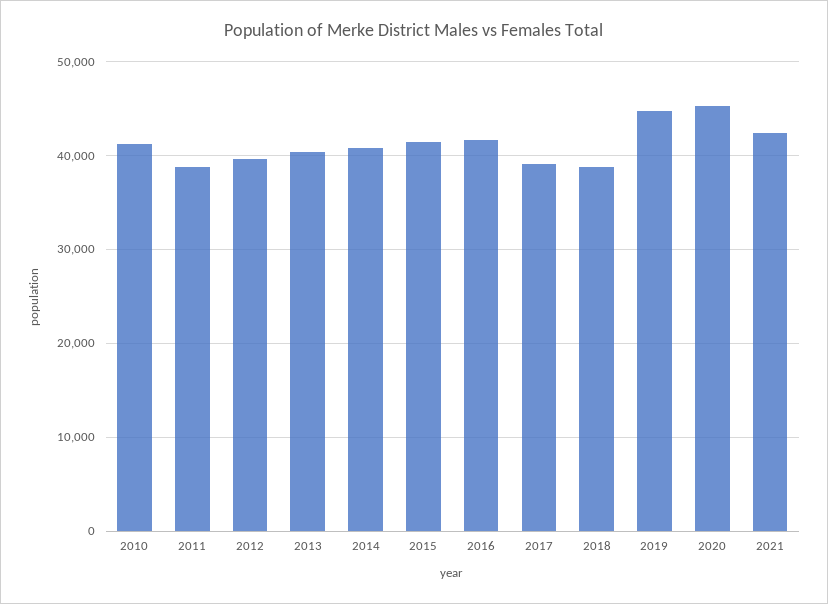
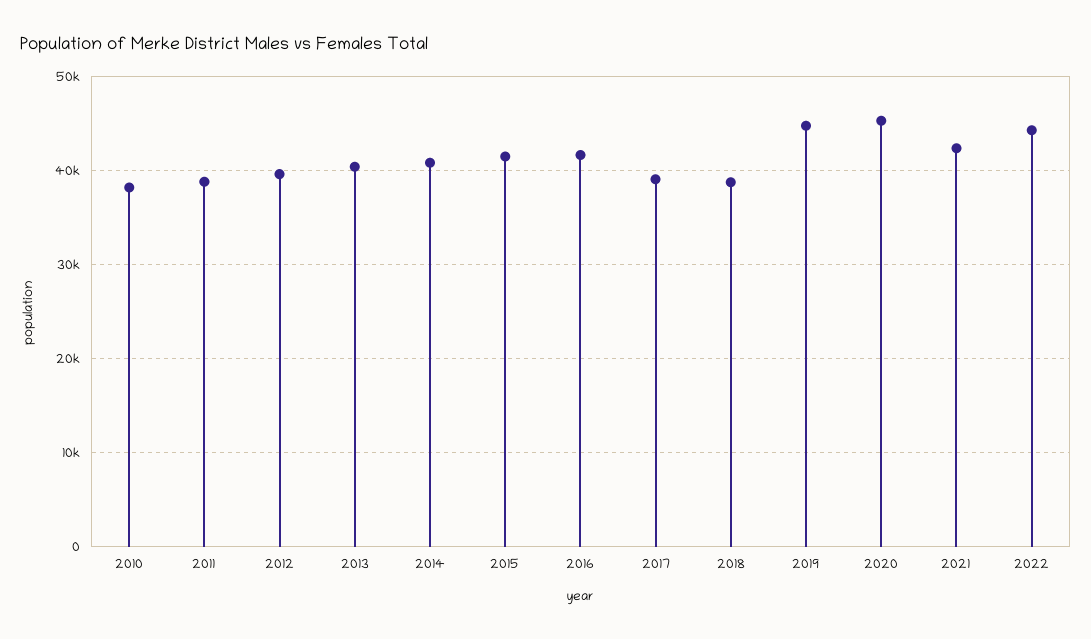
2010: 41000 -> 38000
2022: none -> 44000

